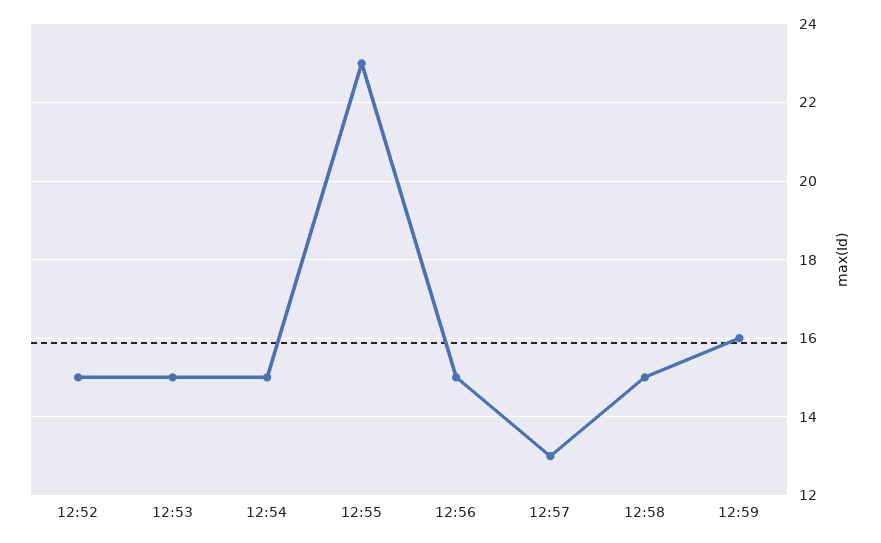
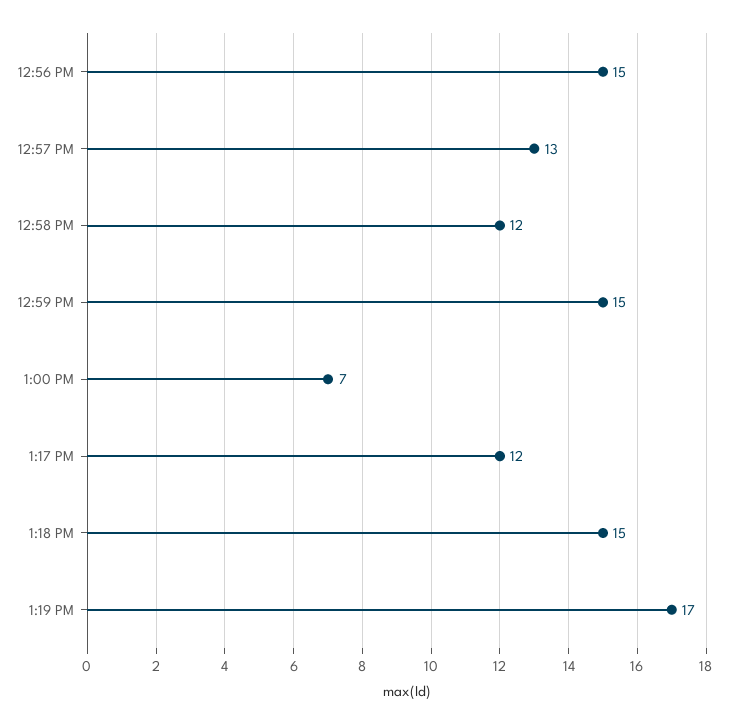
12:52: 15 -> none
12:53: 15 -> none
12:54: 15 -> none
12:55: 23 -> none
12:58: 15 -> 12
12:59: 16 -> 15
1:00 PM: none -> 7
1:17 PM: none -> 12
1:18 PM: none -> 15
1:19 PM: none -> 17

